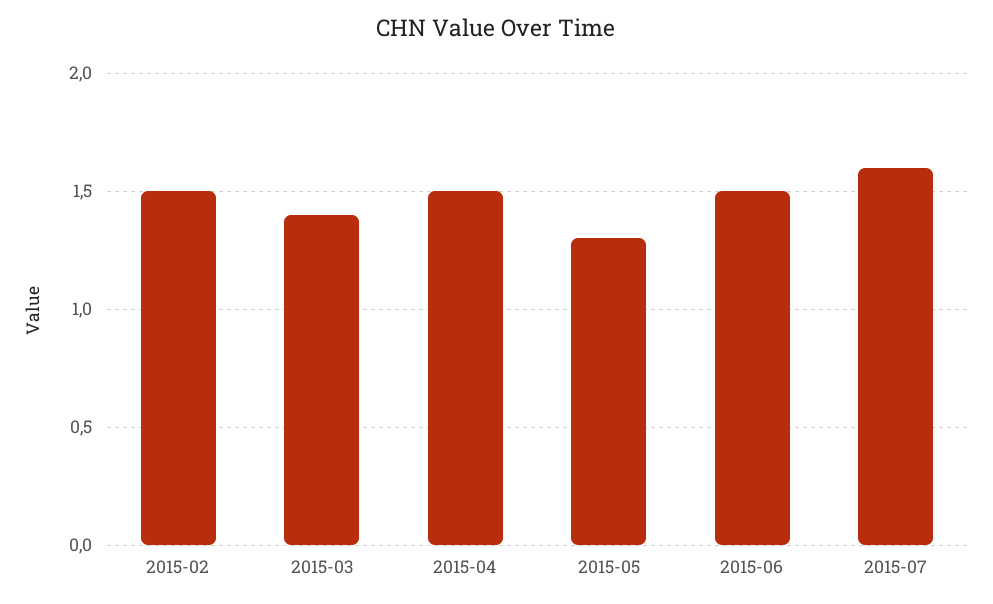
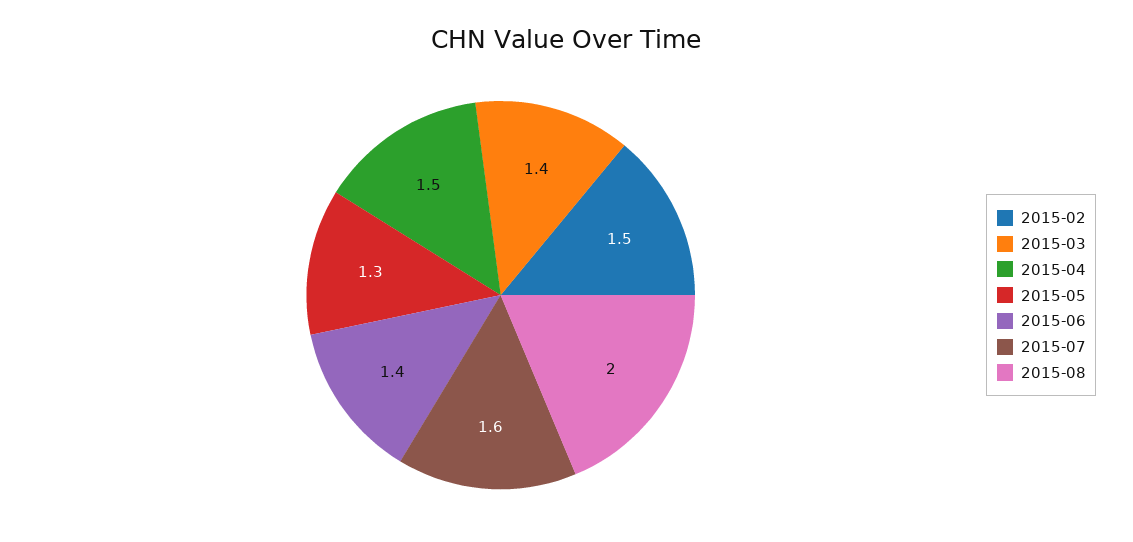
2015-06: 1.5 -> 1.4
2015-08: none -> 2

